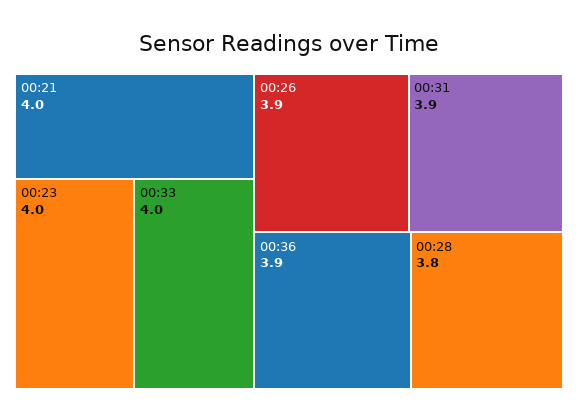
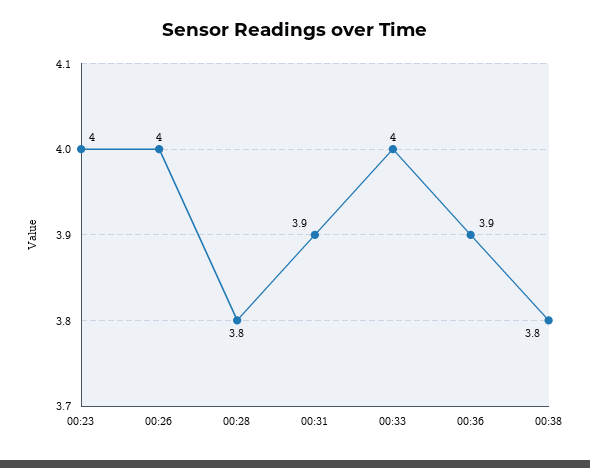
00:21: 4 -> none
00:26: 3.9 -> 4
00:38: none -> 3.8

